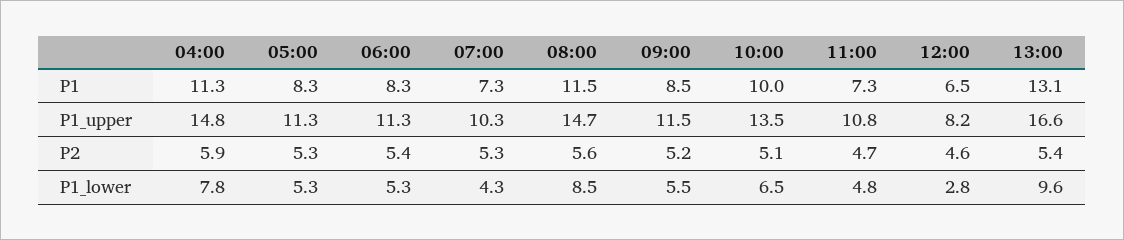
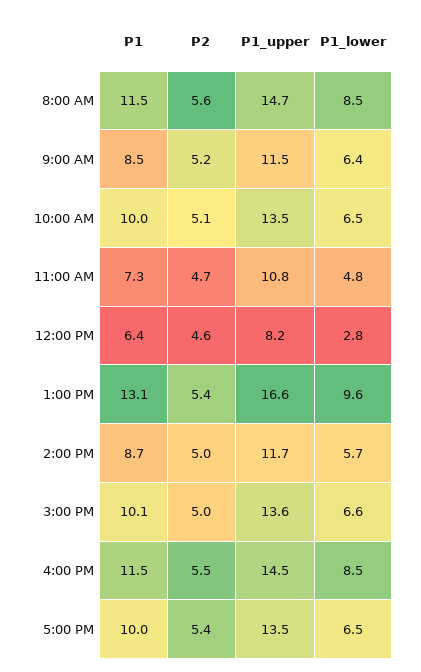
04:00, P1: 11.3 -> none
05:00, P1: 8.3 -> none
06:00, P1: 8.3 -> none
07:00, P1: 7.3 -> none
12:00, P1: 6.5 -> 6.4
04:00, P1_upper: 14.8 -> none
05:00, P1_upper: 11.3 -> none
06:00, P1_upper: 11.3 -> none
07:00, P1_upper: 10.3 -> none
04:00, P2: 5.9 -> none
05:00, P2: 5.3 -> none
06:00, P2: 5.4 -> none
07:00, P2: 5.3 -> none
04:00, P1_lower: 7.8 -> none
05:00, P1_lower: 5.3 -> none
06:00, P1_lower: 5.3 -> none
07:00, P1_lower: 4.3 -> none
09:00, P1_lower: 5.5 -> 6.4
2:00 PM, P1: none -> 8.7
2:00 PM, P2: none -> 5
2:00 PM, P1_upper: none -> 11.7
2:00 PM, P1_lower: none -> 5.7
3:00 PM, P1: none -> 10.1
3:00 PM, P2: none -> 5
3:00 PM, P1_upper: none -> 13.6
3:00 PM, P1_lower: none -> 6.6
4:00 PM, P1: none -> 11.5
4:00 PM, P2: none -> 5.5
4:00 PM, P1_upper: none -> 14.5
4:00 PM, P1_lower: none -> 8.5
5:00 PM, P1: none -> 10
5:00 PM, P2: none -> 5.4
5:00 PM, P1_upper: none -> 13.5
5:00 PM, P1_lower: none -> 6.5

